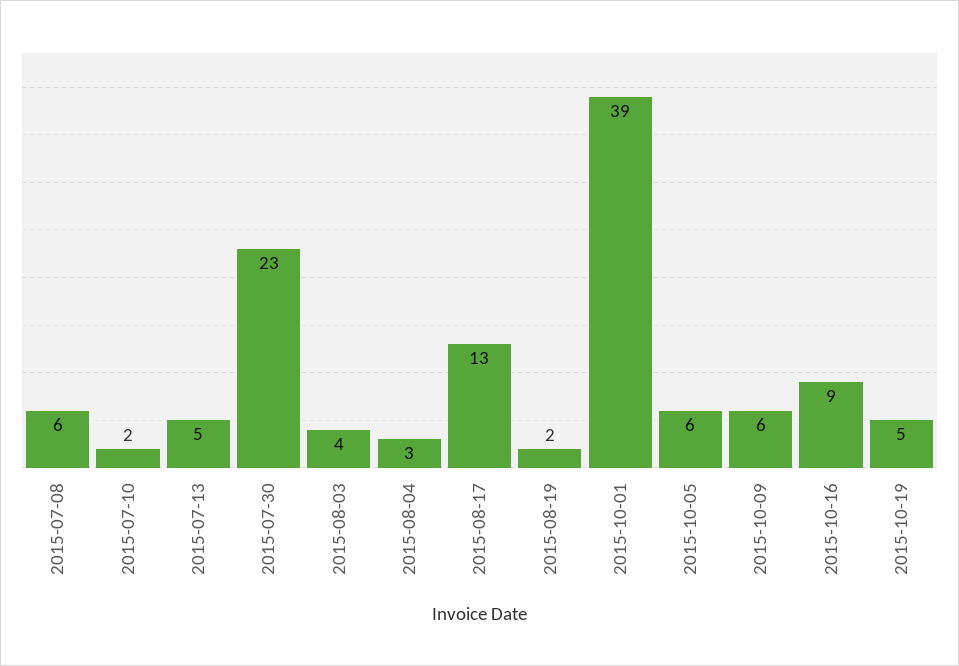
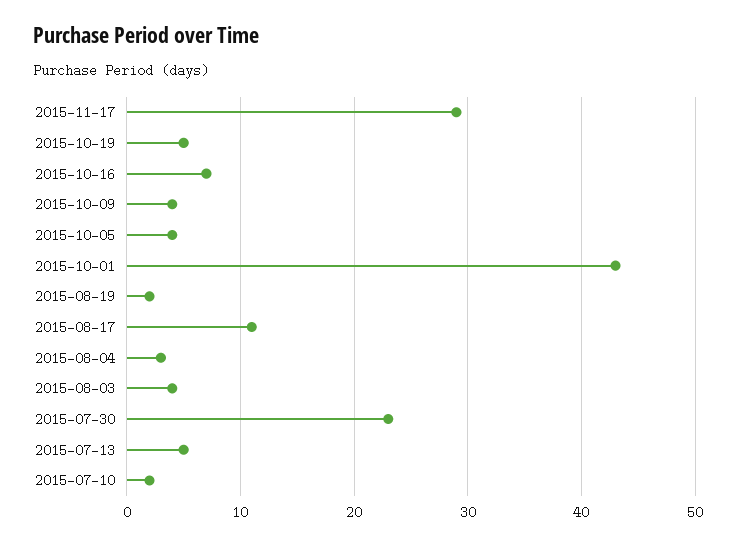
2015-07-08: 6 -> none
2015-08-17: 13 -> 11
2015-10-01: 39 -> 43
2015-10-05: 6 -> 4
2015-10-09: 6 -> 4
2015-10-16: 9 -> 7
2015-11-17: none -> 29

